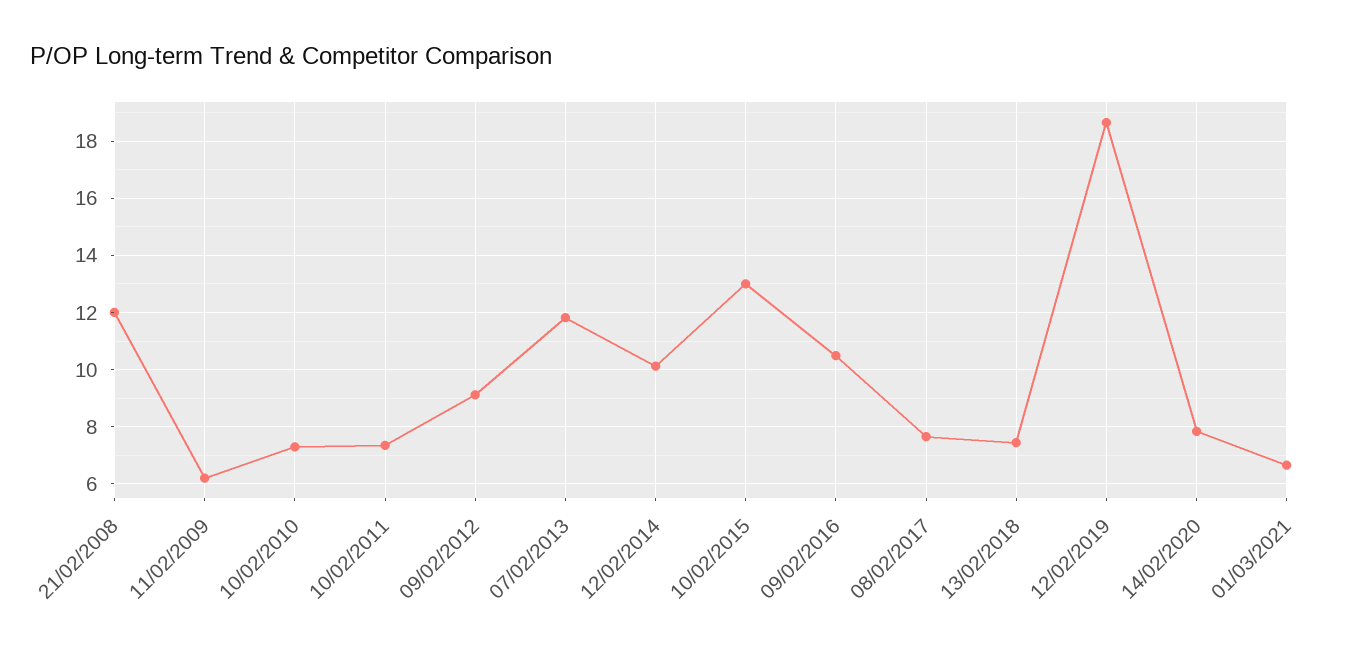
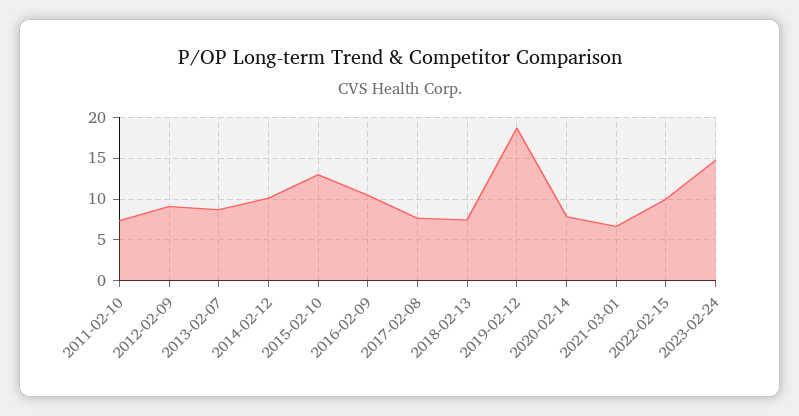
21/02/2008: 12 -> none
11/02/2009: 6.25 -> none
10/02/2010: 7.25 -> none
07/02/2013: 11.75 -> 9
2022-02-15: none -> 10
2023-02-24: none -> 15

